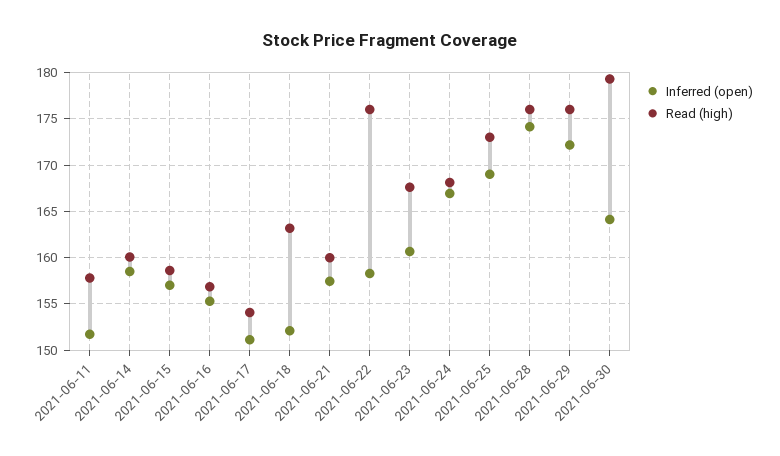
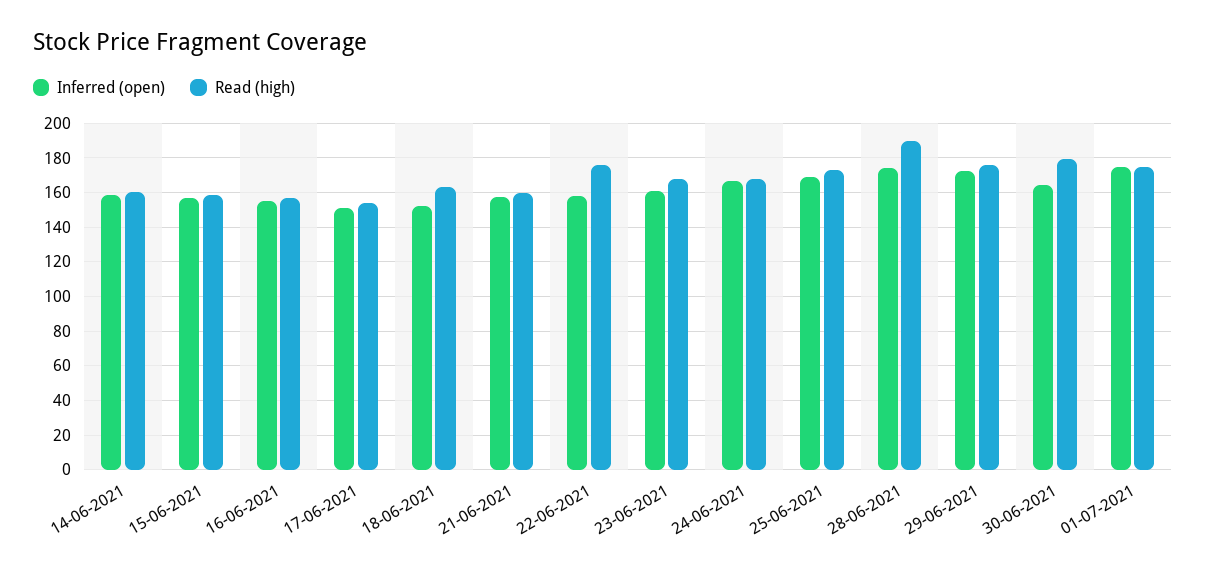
Inferred (open), 2021-06-11: 152 -> none
Read (high), 2021-06-11: 158 -> none
Read (high), 2021-06-28: 176 -> 190
Inferred (open), 01-07-2021: none -> 175
Read (high), 01-07-2021: none -> 175

